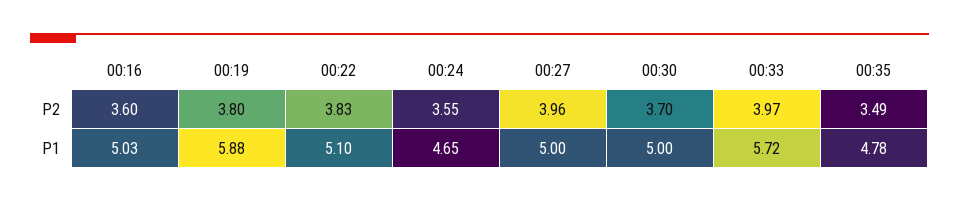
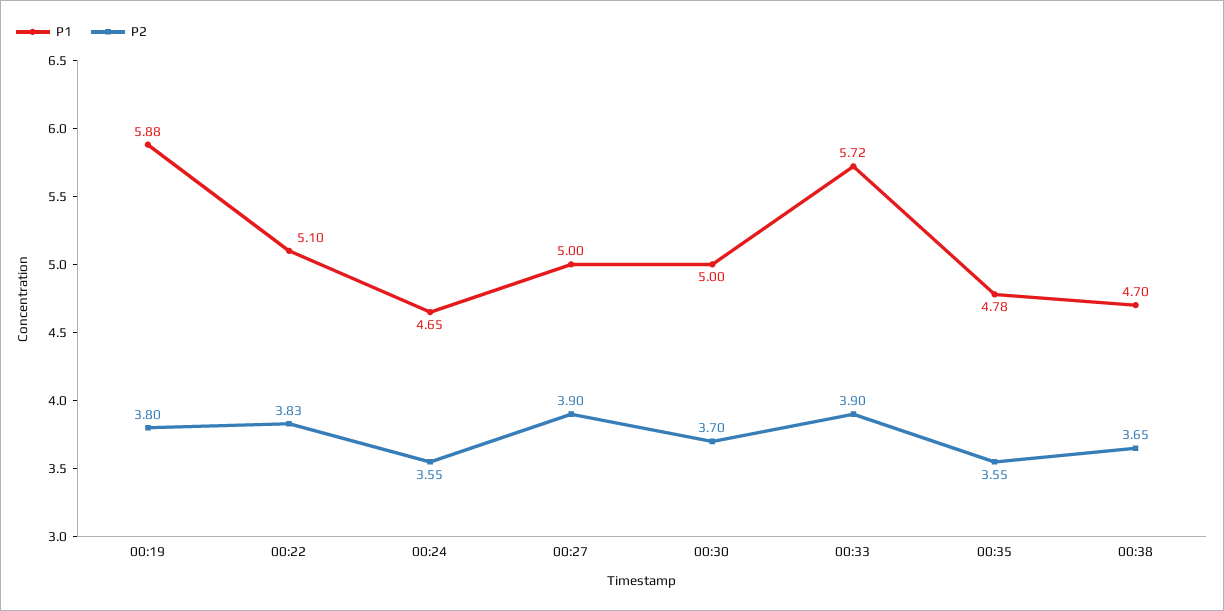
P2, 00:16: 3.6 -> none
P2, 00:27: 3.96 -> 3.9
P2, 00:33: 3.97 -> 3.9
P2, 00:35: 3.49 -> 3.55
P1, 00:16: 5.03 -> none
P1, 00:38: none -> 4.7
P2, 00:38: none -> 3.65

